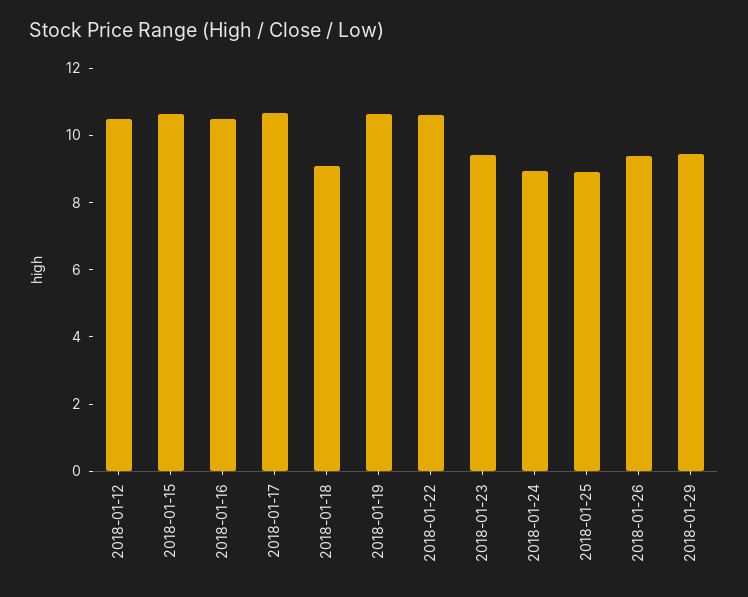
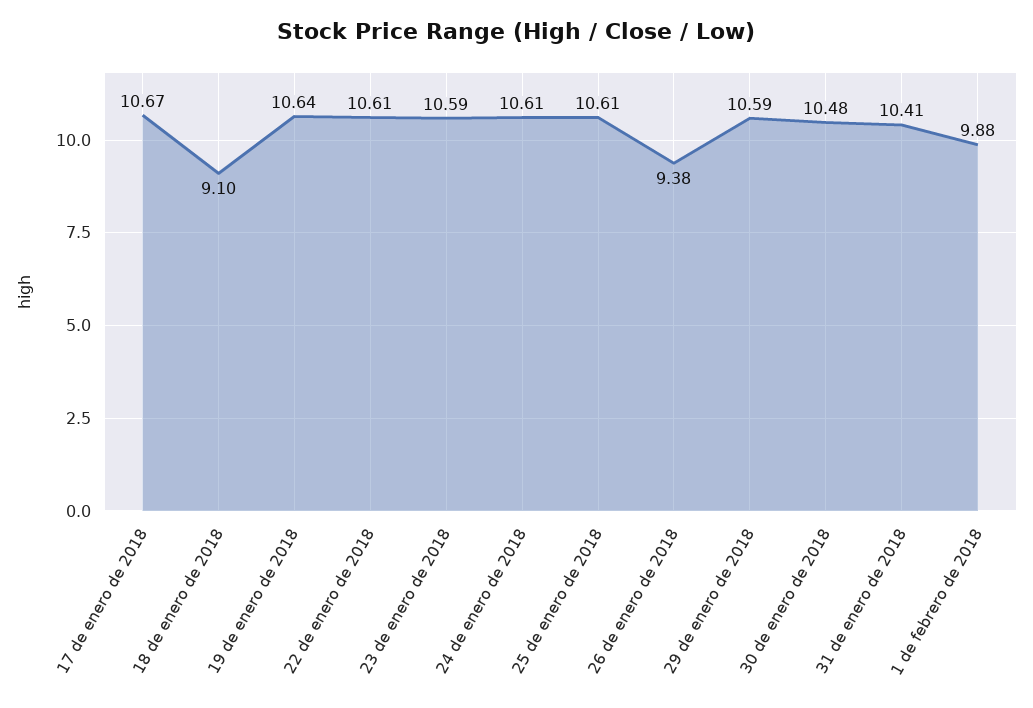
2018-01-12: 10.5 -> none
2018-01-15: 10.5 -> none
2018-01-16: 10.5 -> none
2018-01-23: 9.5 -> 10.59
2018-01-24: 9 -> 10.61
2018-01-25: 9 -> 10.61
2018-01-29: 9.5 -> 10.59
30 de enero de 2018: none -> 10.48
31 de enero de 2018: none -> 10.41
1 de febrero de 2018: none -> 9.88

